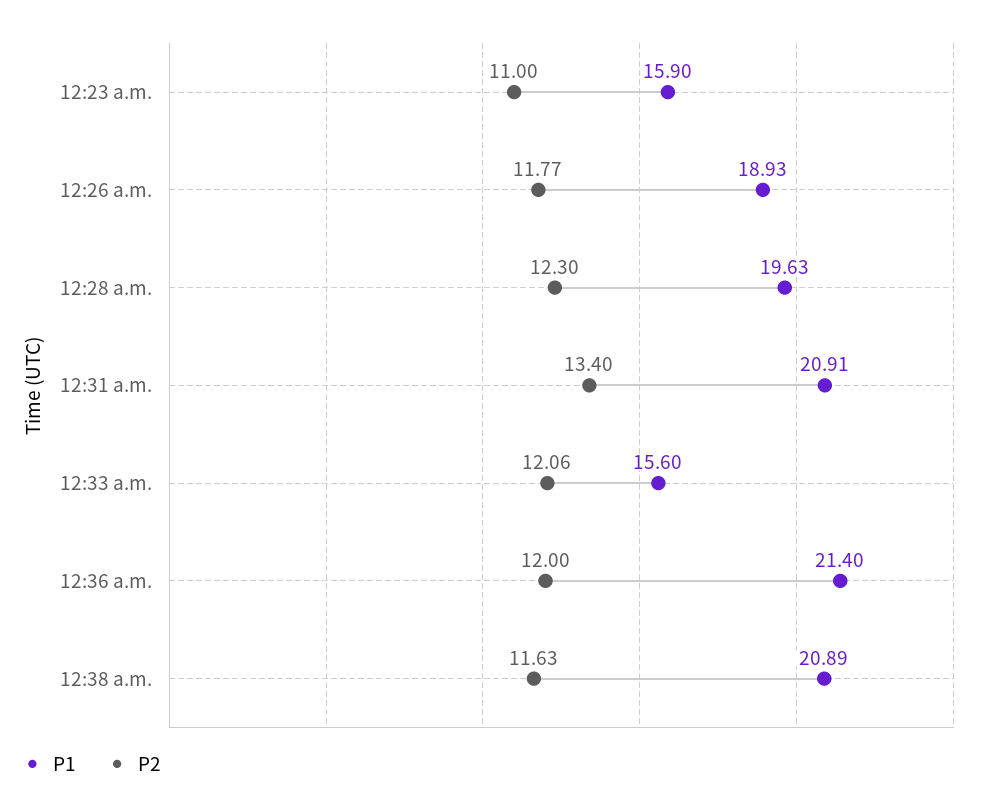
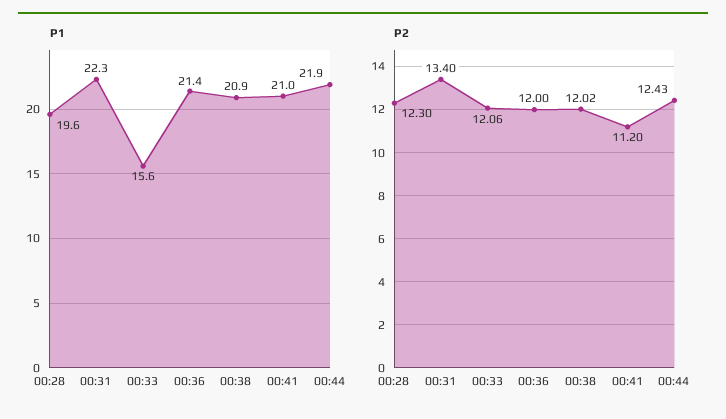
P1, 12:23 a.m.: 15.9 -> none
P2, 12:23 a.m.: 11 -> none
P1, 12:26 a.m.: 18.93 -> none
P2, 12:26 a.m.: 11.77 -> none
P1, 12:31 a.m.: 20.91 -> 22.3
P2, 12:38 a.m.: 11.63 -> 12.02
P1, 00:41: none -> 21
P1, 00:44: none -> 21.9
P2, 00:41: none -> 11.2
P2, 00:44: none -> 12.43

